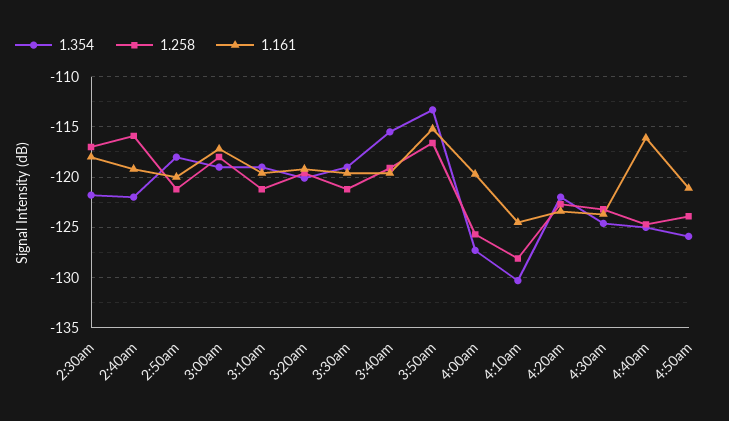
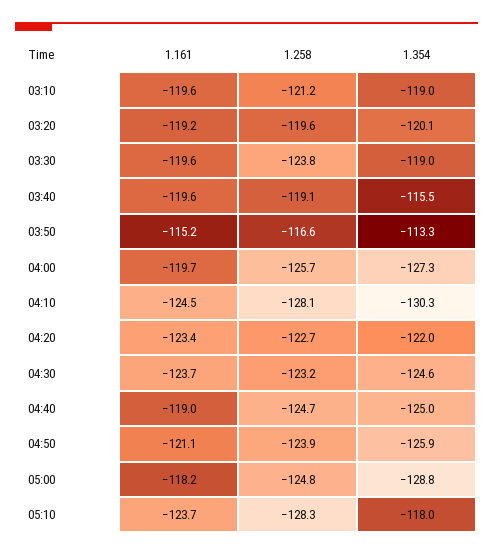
1.354, 2:30am: -122 -> none
1.258, 2:30am: -117 -> none
1.161, 2:30am: -118 -> none
1.354, 2:40am: -122 -> none
1.258, 2:40am: -116 -> none
1.161, 2:40am: -119 -> none
1.354, 2:50am: -118 -> none
1.258, 2:50am: -121 -> none
1.161, 2:50am: -120 -> none
1.354, 3:00am: -119 -> none
1.258, 3:00am: -118 -> none
1.161, 3:00am: -117 -> none
1.258, 3:30am: -121 -> -123.8
1.161, 4:40am: -116 -> -119
1.161, 05:00: none -> -118.2
1.258, 05:00: none -> -124.8
1.354, 05:00: none -> -128.8
1.161, 05:10: none -> -123.7
1.258, 05:10: none -> -128.3
1.354, 05:10: none -> -118

